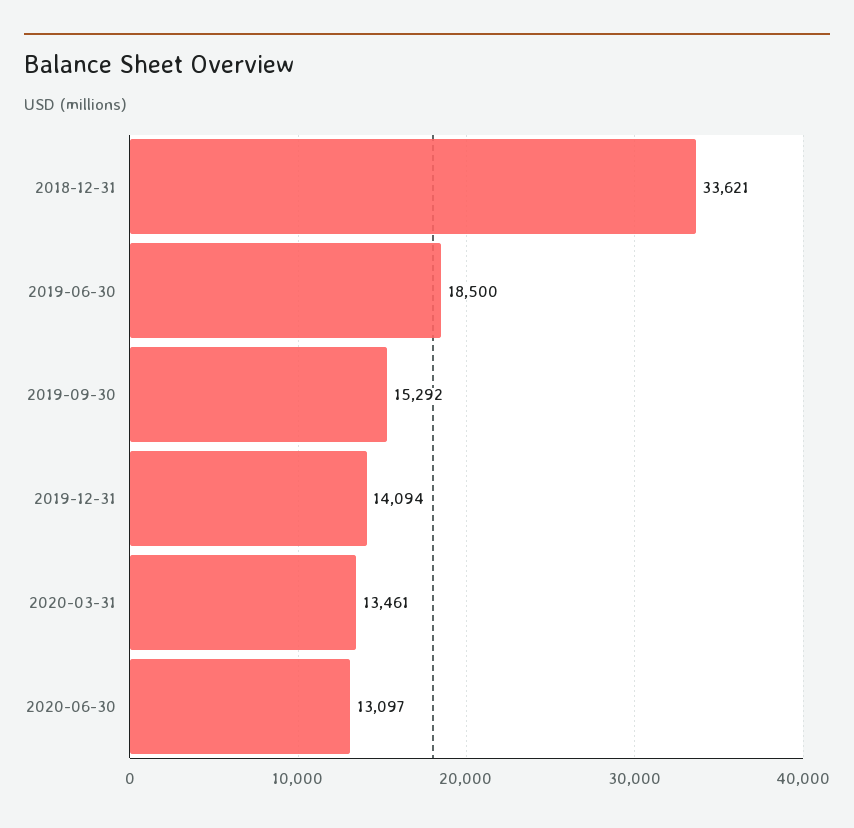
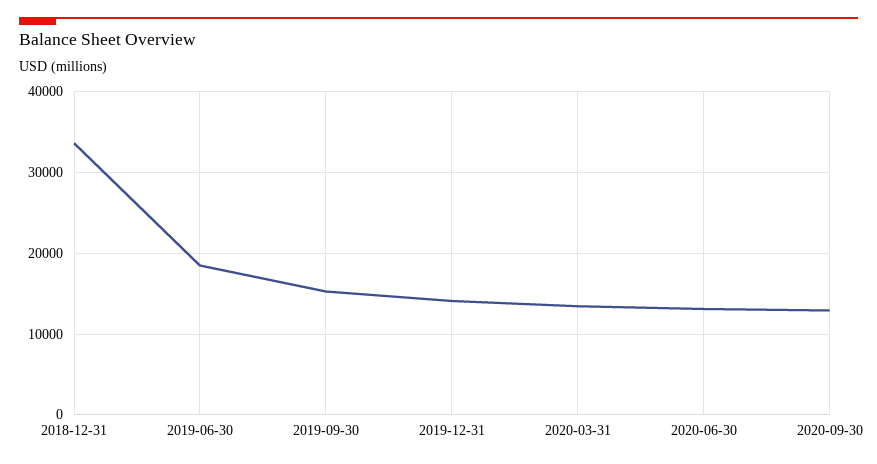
2020-09-30: none -> 13000

